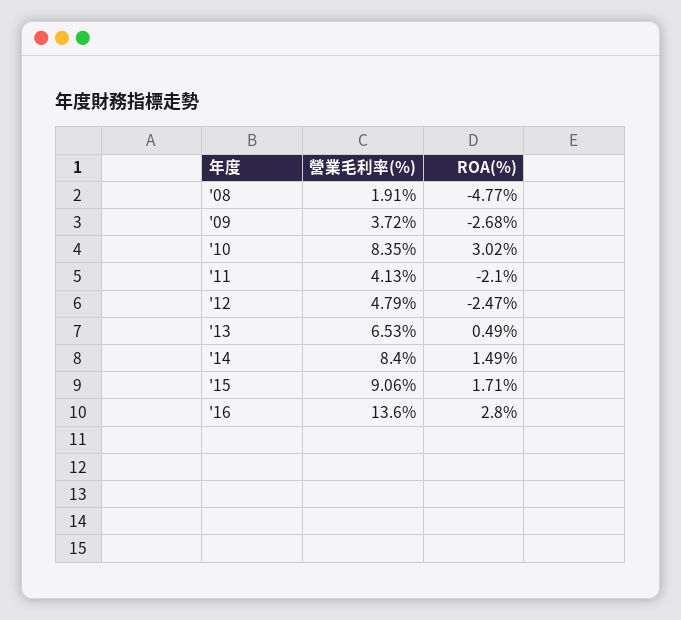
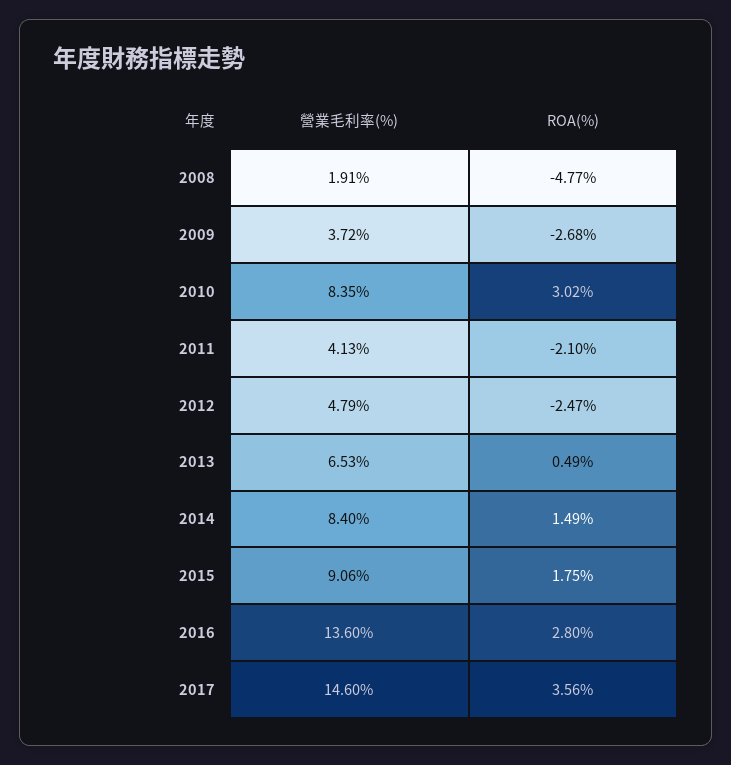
ROA(%), '15: 1.71 -> 1.75
營業毛利率(%), 2017: none -> 14.6
ROA(%), 2017: none -> 3.56

